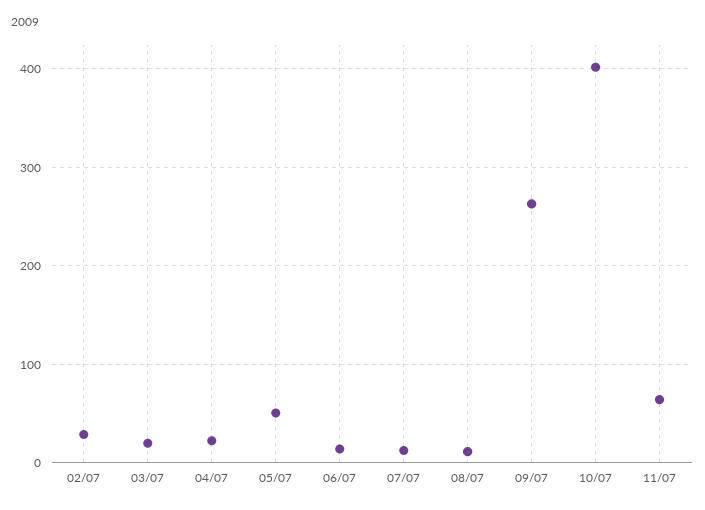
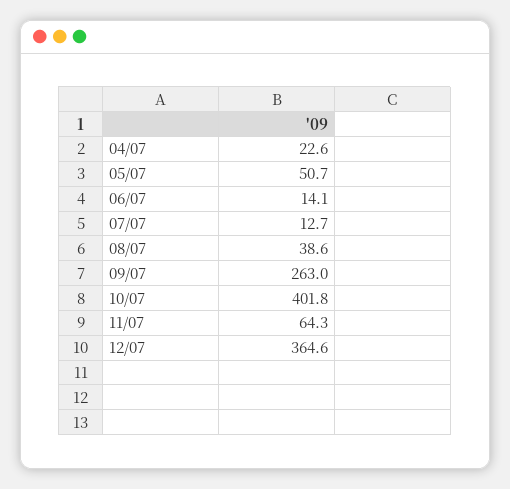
02/07: 30 -> none
03/07: 20 -> none
08/07: 10 -> 38.6
12/07: none -> 364.6

